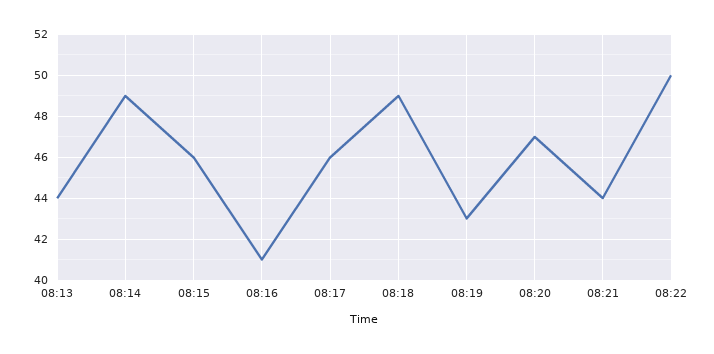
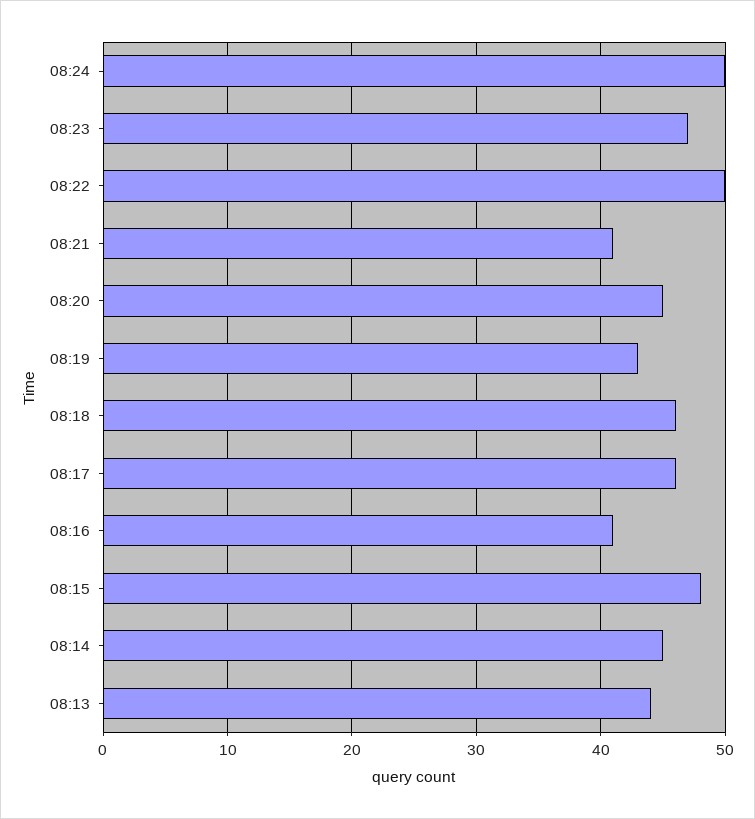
08:14: 49 -> 45
08:15: 46 -> 48
08:18: 49 -> 46
08:20: 47 -> 45
08:21: 44 -> 41
08:24: none -> 50
08:23: none -> 47

